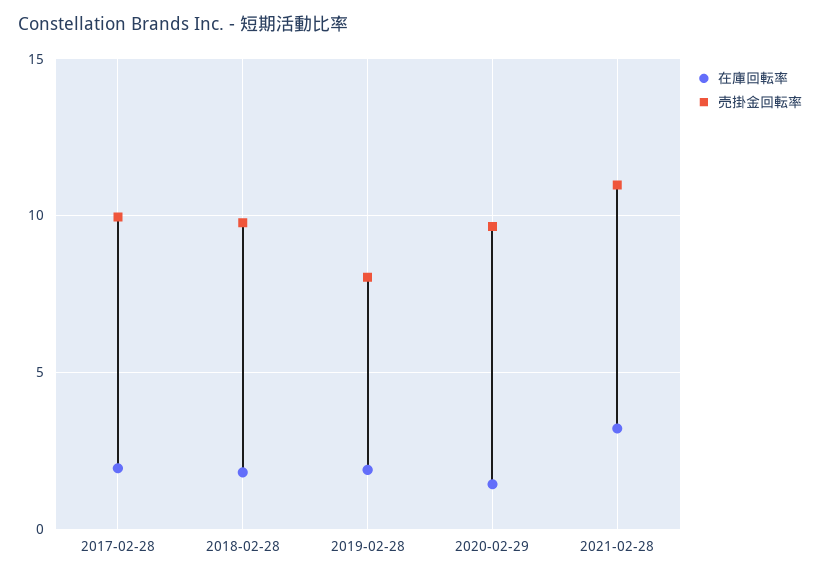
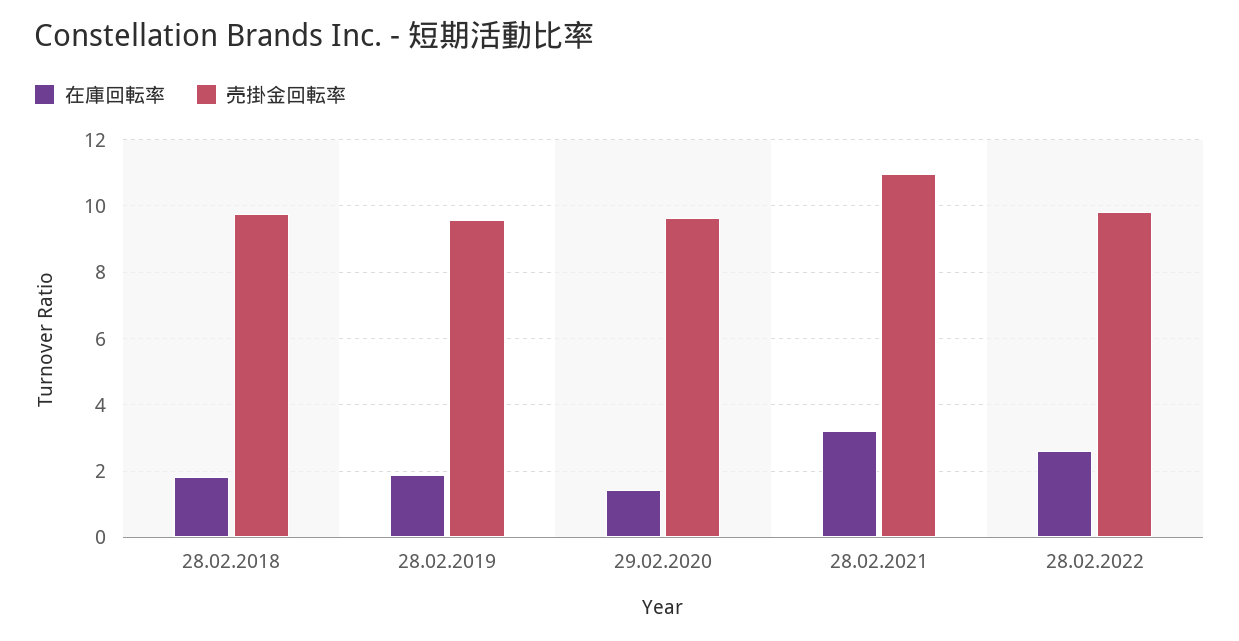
在庫回転率, 2017-02-28: 2 -> none
売掛金回転率, 2017-02-28: 10 -> none
売掛金回転率, 2019-02-28: 8 -> 9.6
在庫回転率, 28.02.2022: none -> 2.6
売掛金回転率, 28.02.2022: none -> 9.8

